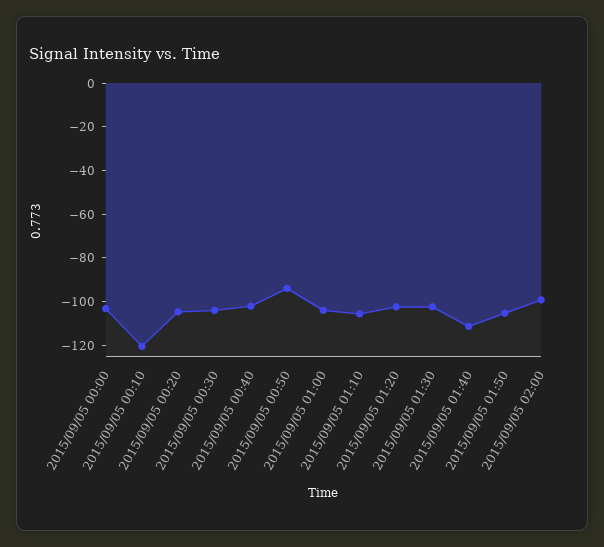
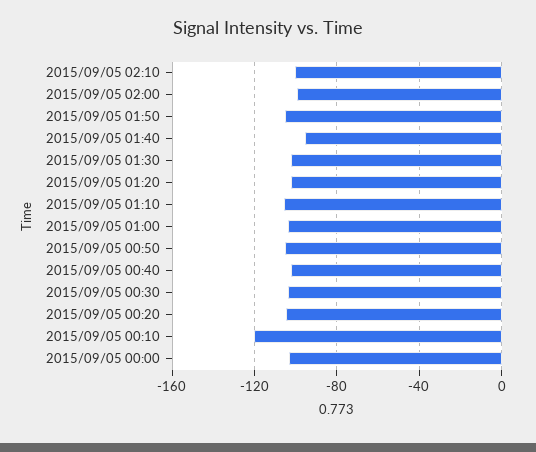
2015/09/05 00:50: -95 -> -105
2015/09/05 01:40: -110 -> -95
2015/09/05 02:10: none -> -100

